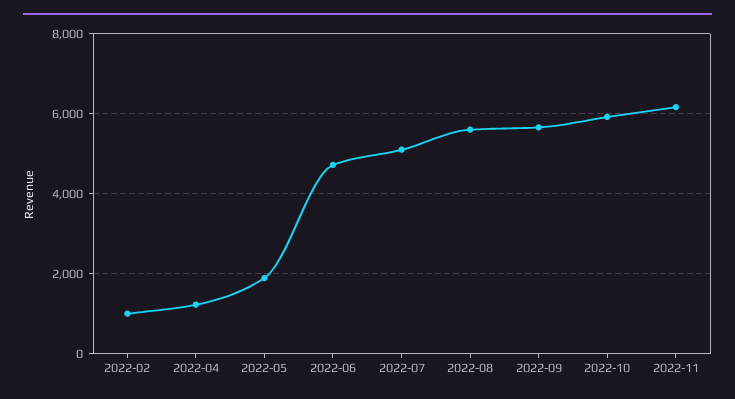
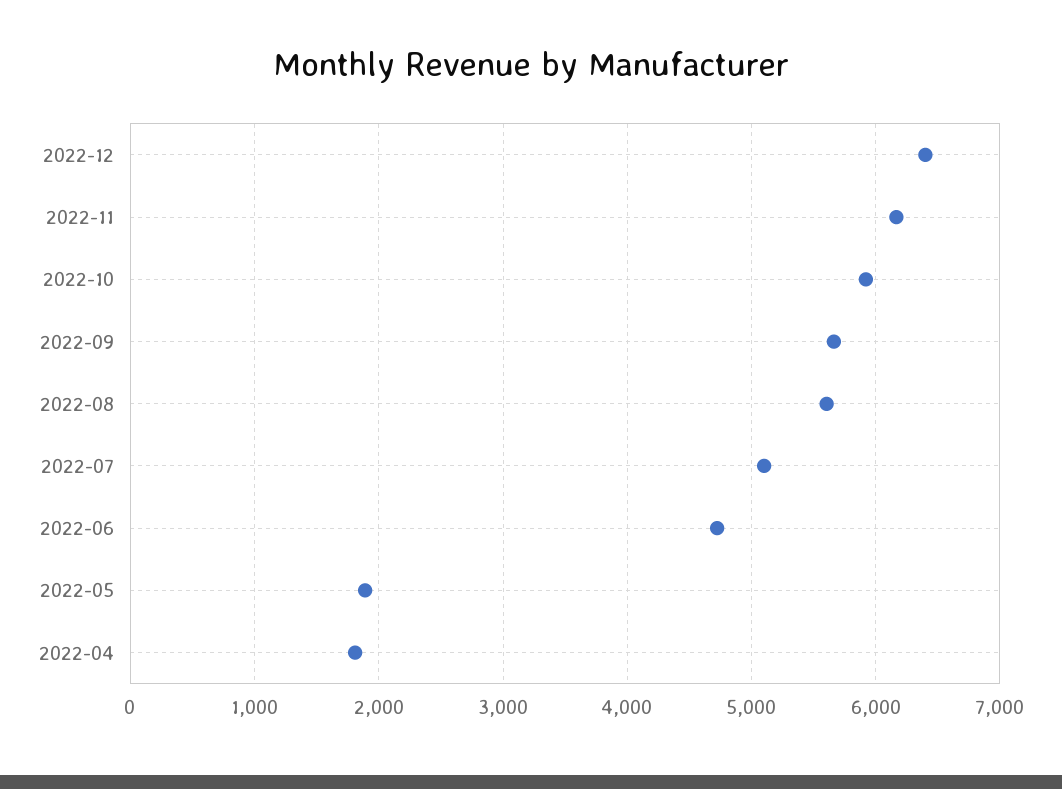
2022-02: 1000 -> none
2022-04: 1200 -> 1800
2022-12: none -> 6400

